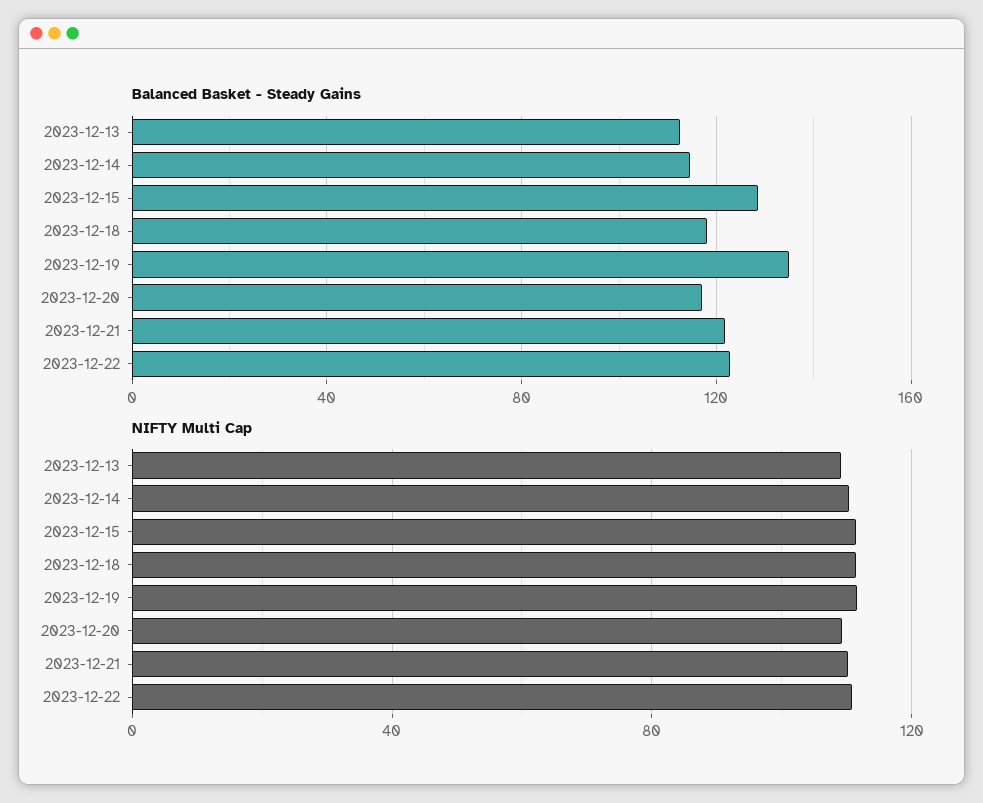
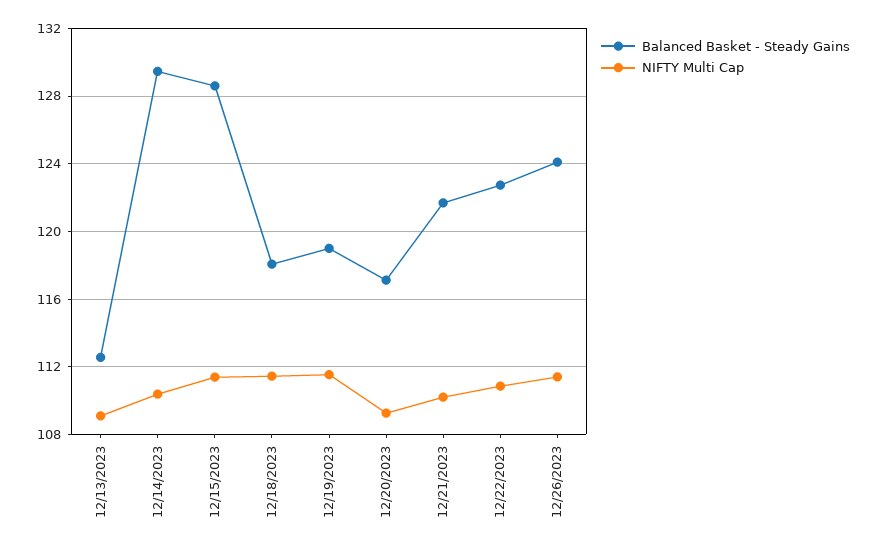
Balanced Basket - Steady Gains, 2023-12-14: 115 -> 129.5
Balanced Basket - Steady Gains, 2023-12-19: 135 -> 119
Balanced Basket - Steady Gains, 12/26/2023: none -> 124
NIFTY Multi Cap, 12/26/2023: none -> 111.5

